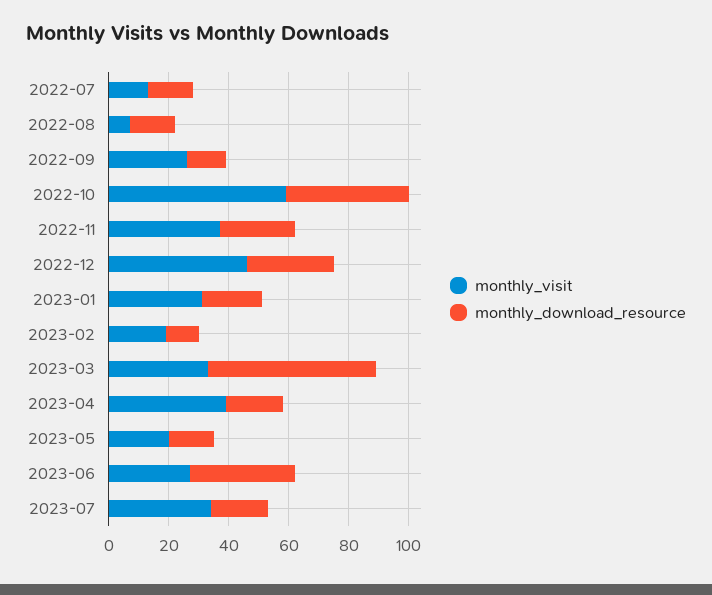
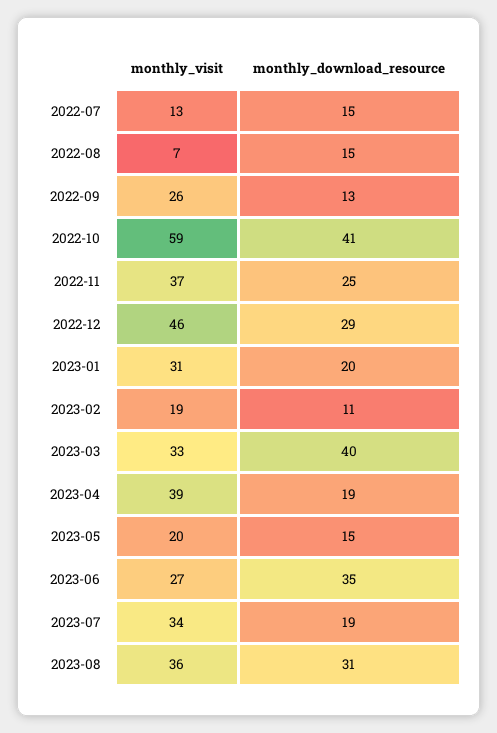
monthly_download_resource, 2023-03: 55 -> 40
monthly_visit, 2023-08: none -> 36
monthly_download_resource, 2023-08: none -> 31

